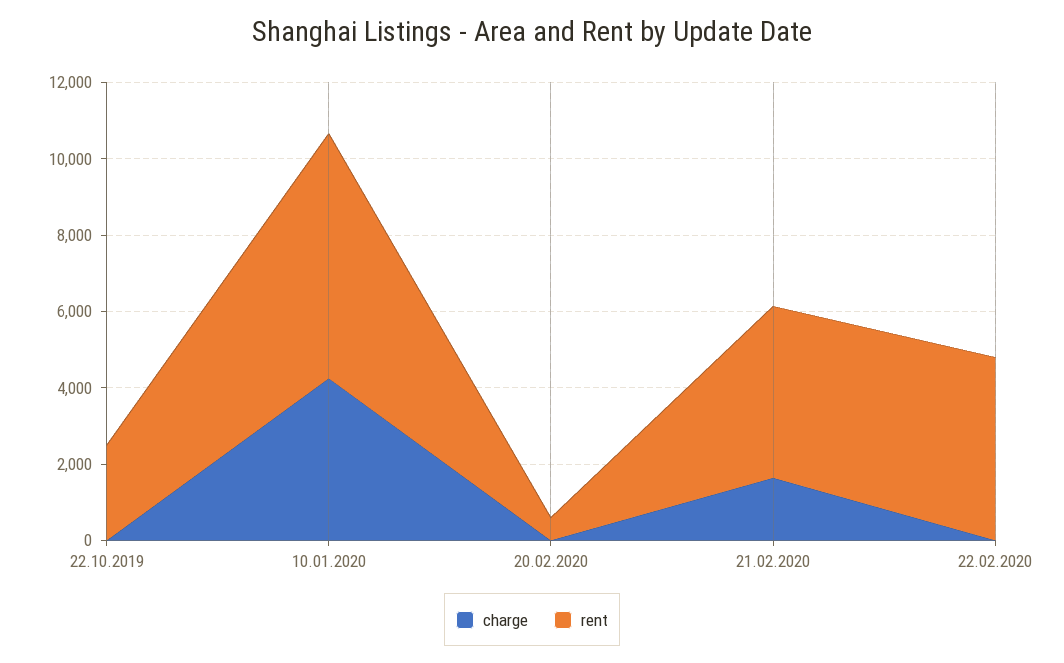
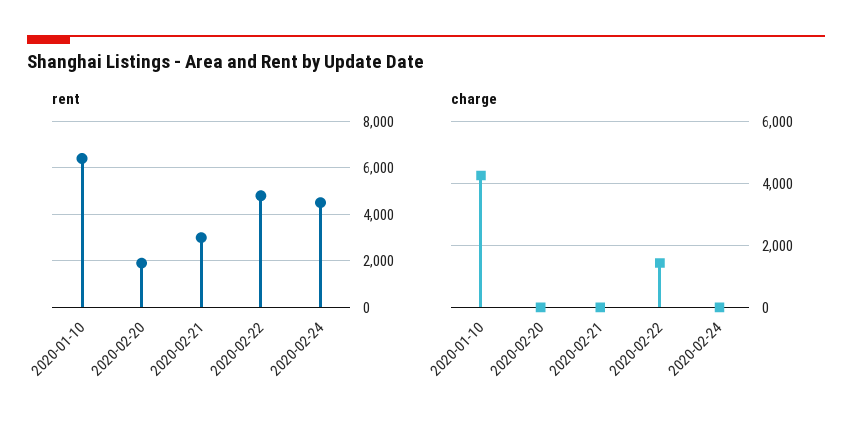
charge, 22.10.2019: 0 -> none
rent, 22.10.2019: 2500 -> none
rent, 20.02.2020: 500 -> 2000
charge, 21.02.2020: 1500 -> 0
rent, 21.02.2020: 4500 -> 3000
charge, 22.02.2020: 0 -> 1400
rent, 2020-02-24: none -> 4500
charge, 2020-02-24: none -> 0

